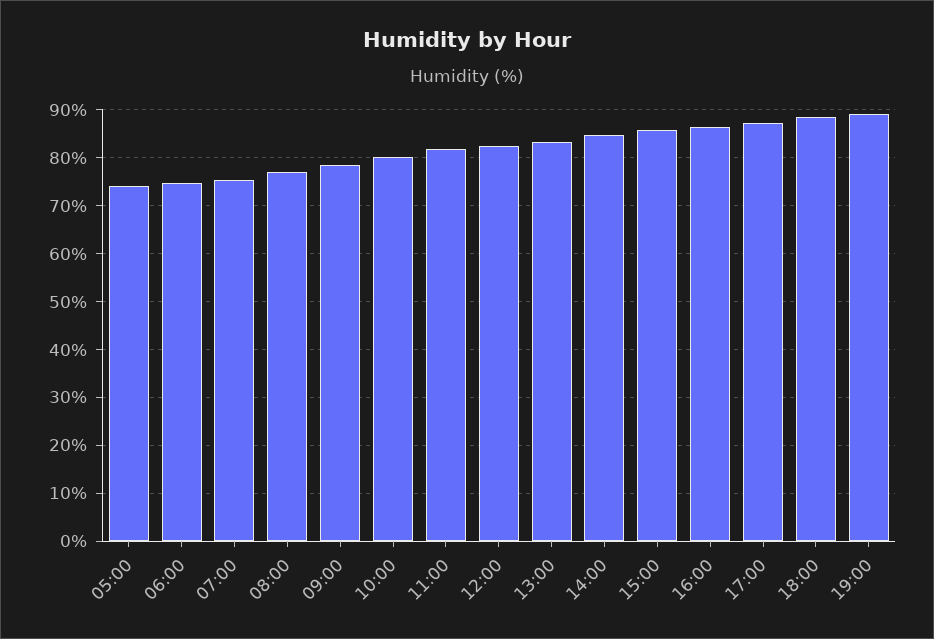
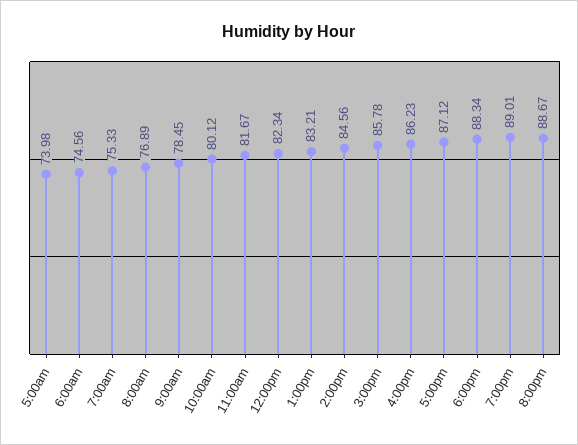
8:00pm: none -> 88.67

